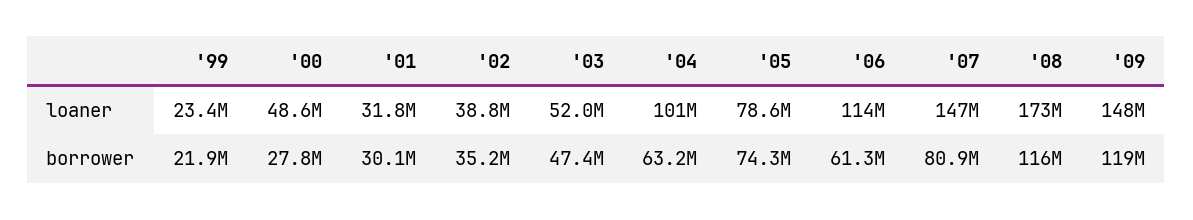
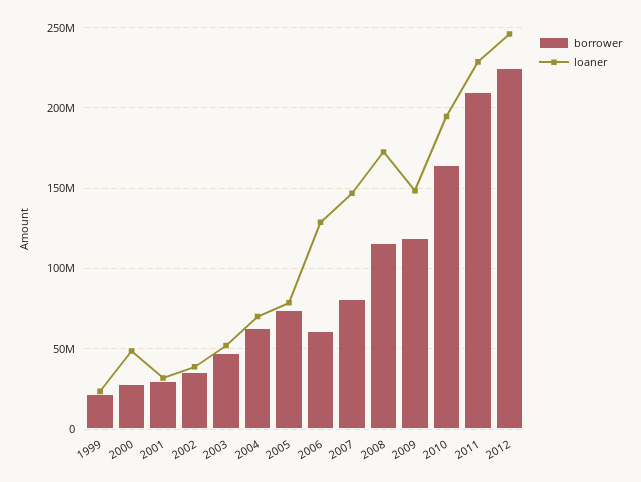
loaner, '04: 101000000 -> 70000000
loaner, '06: 114000000 -> 130000000
borrower, 2010: none -> 165000000
loaner, 2010: none -> 195000000
borrower, 2011: none -> 210000000
loaner, 2011: none -> 230000000
borrower, 2012: none -> 225000000
loaner, 2012: none -> 245000000

